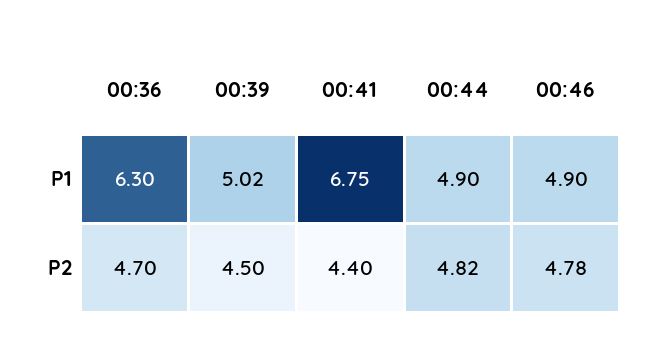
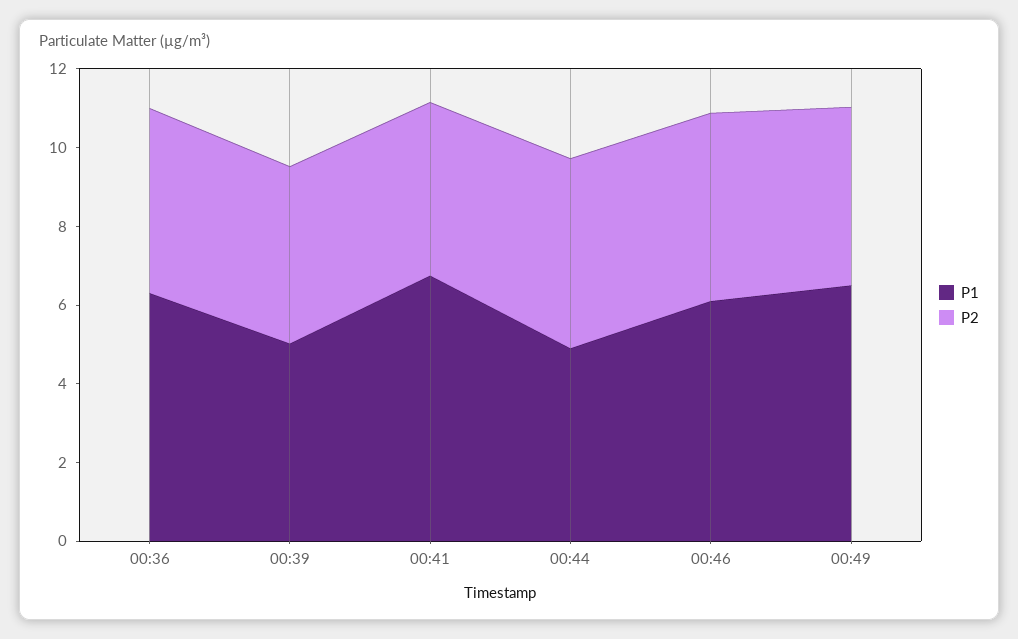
P1, 00:46: 4.9 -> 6
P1, 00:49: none -> 6.5
P2, 00:49: none -> 4.5

